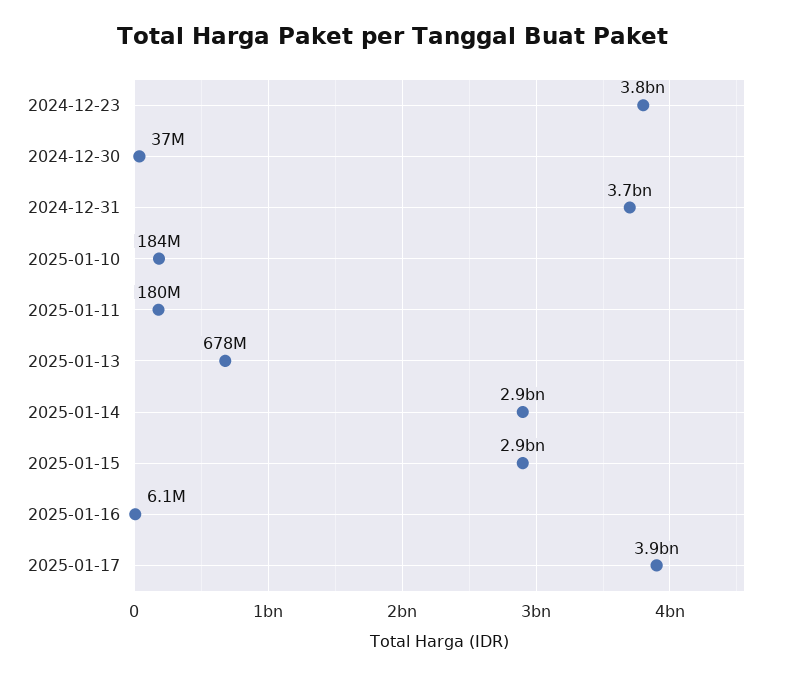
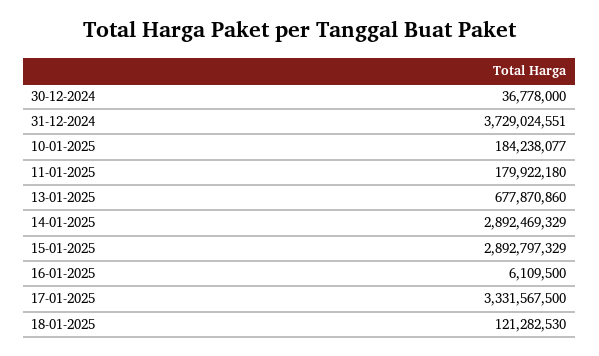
2024-12-23: 3800000000 -> none
2025-01-17: 3900000000 -> 3331567500
18-01-2025: none -> 121282530

